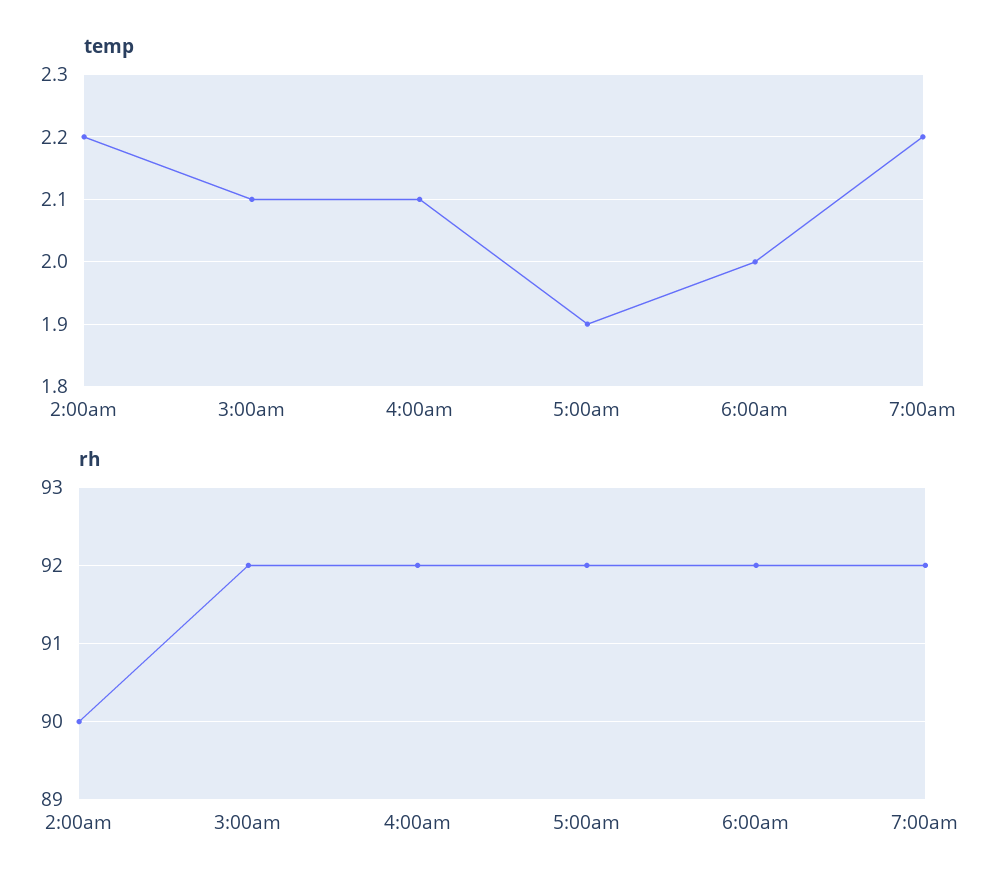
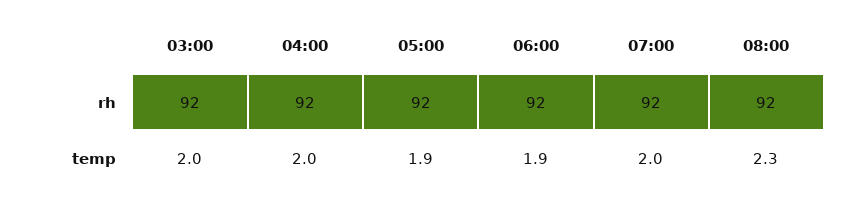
temp, 2:00am: 2.2 -> none
temp, 3:00am: 2.1 -> 2
temp, 4:00am: 2.1 -> 2
temp, 6:00am: 2 -> 1.9
temp, 7:00am: 2.2 -> 2
rh, 2:00am: 90 -> none
rh, 08:00: none -> 92
temp, 08:00: none -> 2.3

